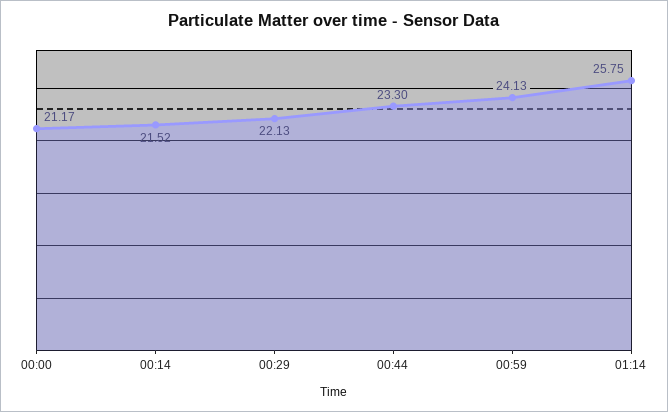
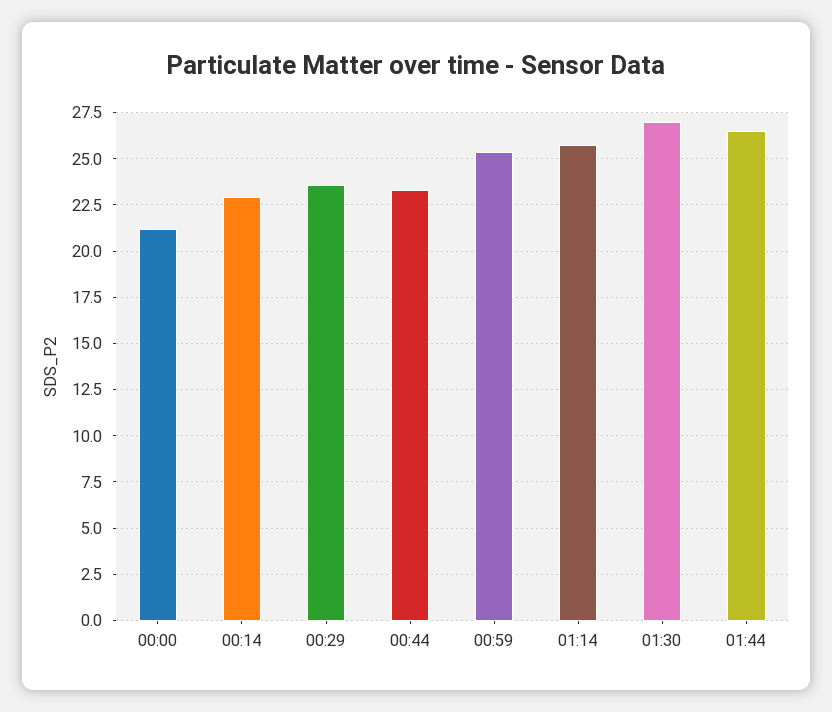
00:14: 21.52 -> 23
00:29: 22.13 -> 23.5
00:59: 24.13 -> 25.5
01:30: none -> 27
01:44: none -> 26.5

